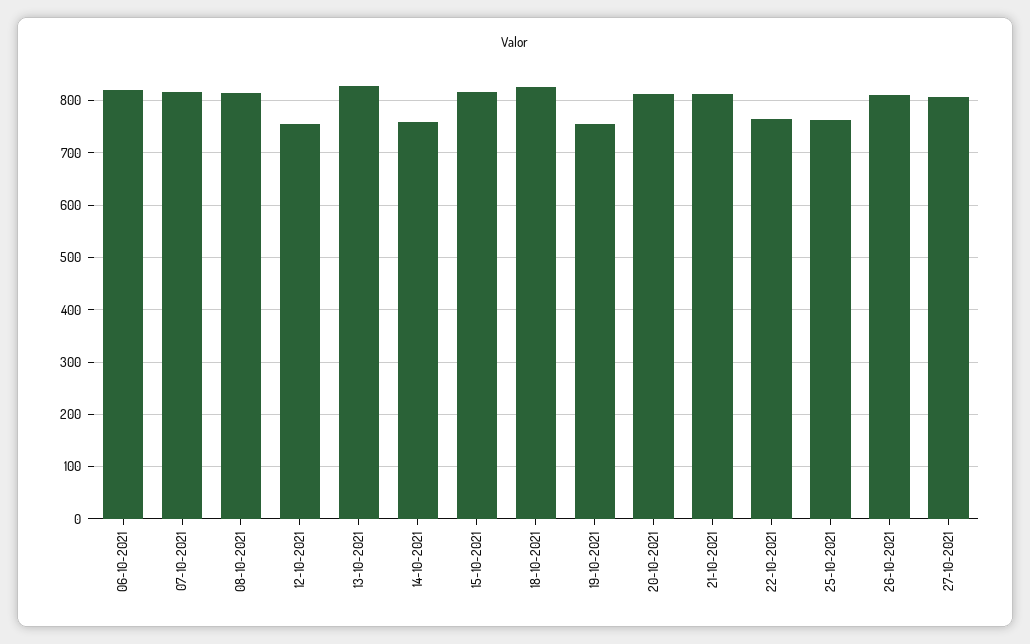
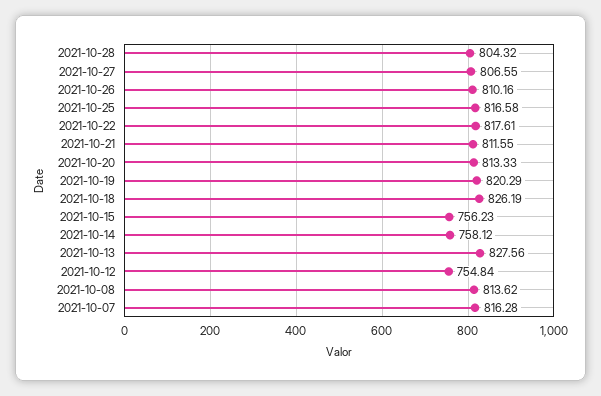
06-10-2021: 820 -> none
15-10-2021: 820 -> 756.23
19-10-2021: 760 -> 820.29
22-10-2021: 760 -> 817.61
25-10-2021: 760 -> 816.58
2021-10-28: none -> 804.32

